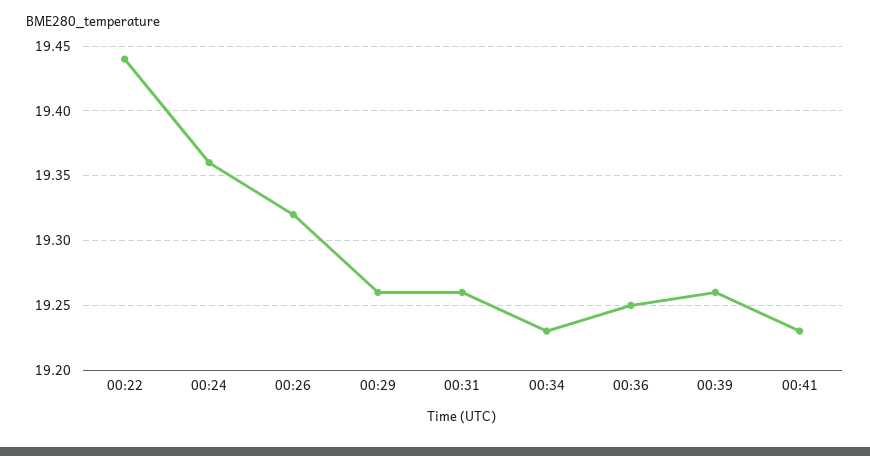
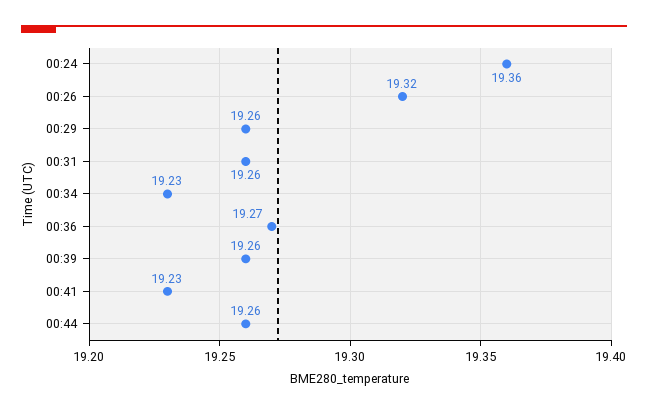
00:22: 19.44 -> none
00:36: 19.25 -> 19.27
00:44: none -> 19.26

